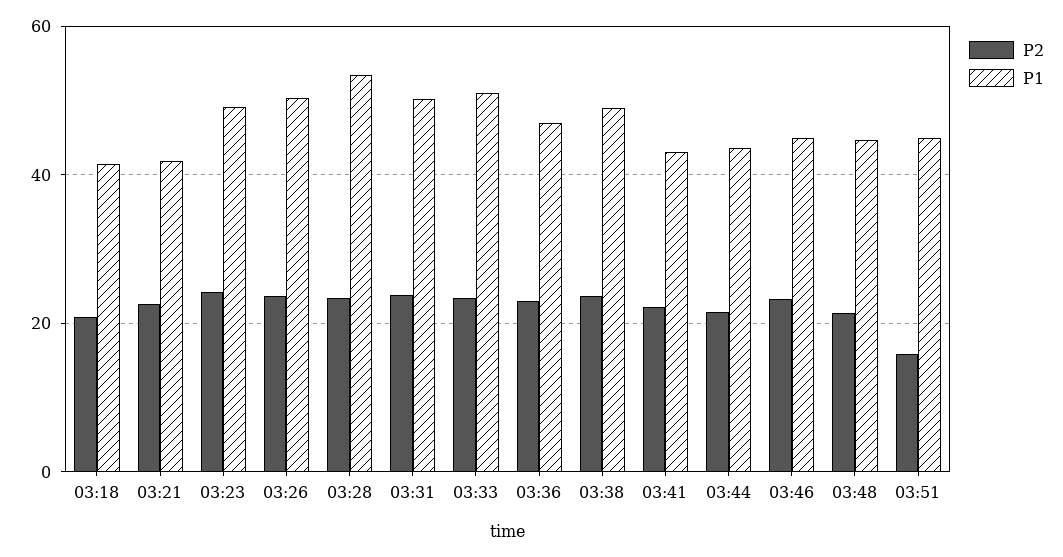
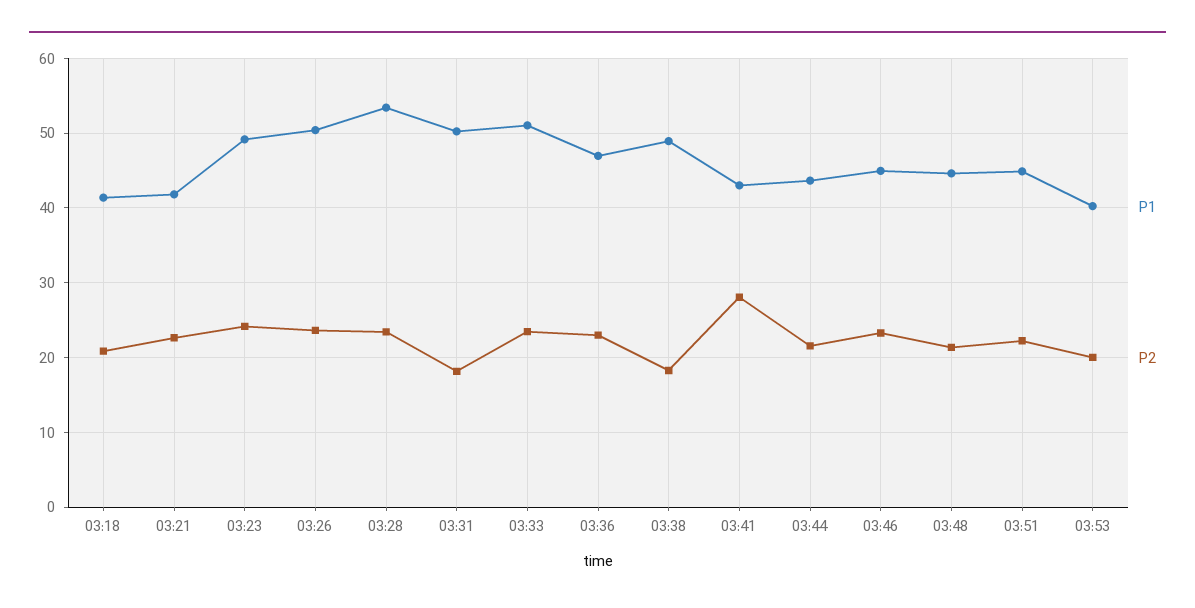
P2, 03:31: 24 -> 18
P2, 03:38: 24 -> 18
P2, 03:41: 22 -> 28
P2, 03:51: 16 -> 22
P1, 03:53: none -> 40
P2, 03:53: none -> 20

